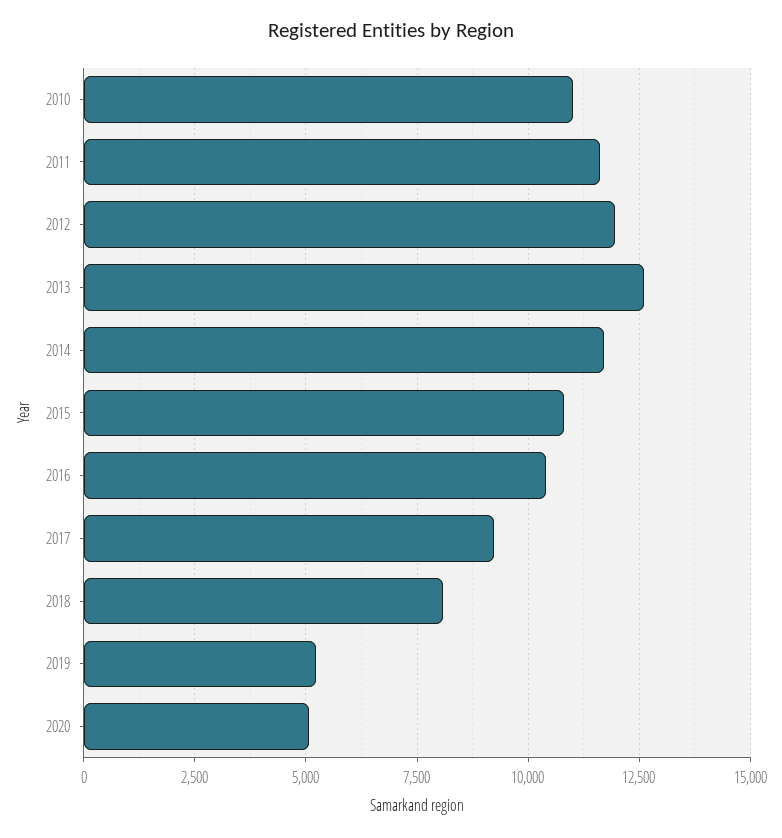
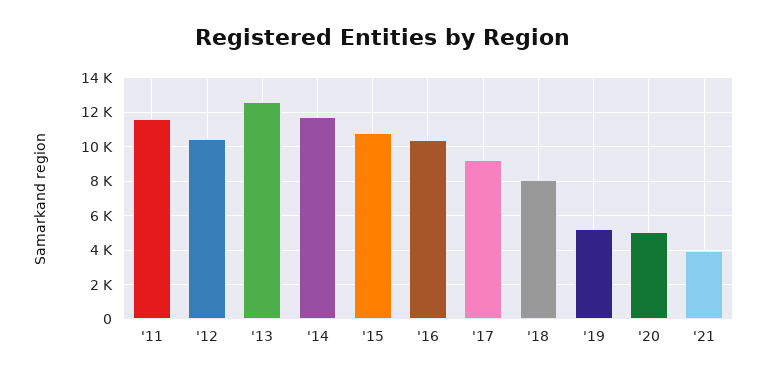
2010: 11000 -> none
2012: 12000 -> 10500
'21: none -> 4000

